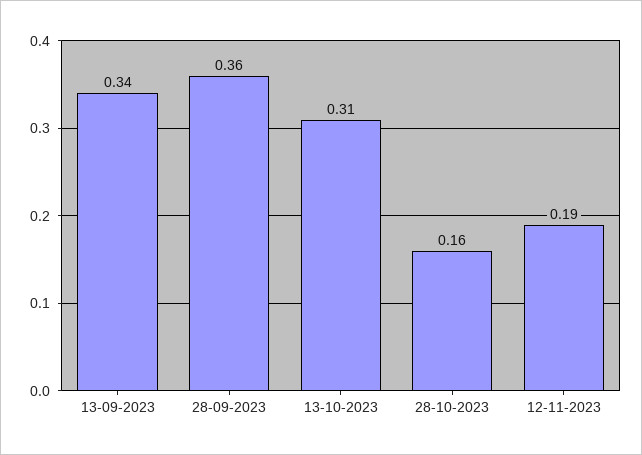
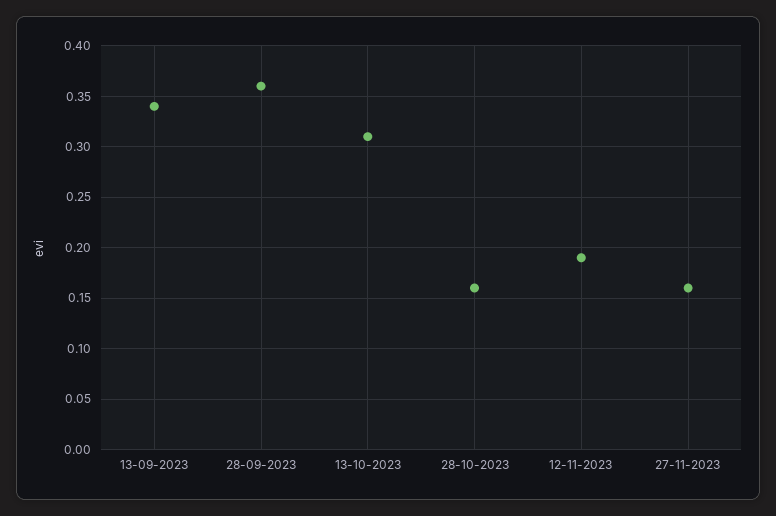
27-11-2023: none -> 0.16

